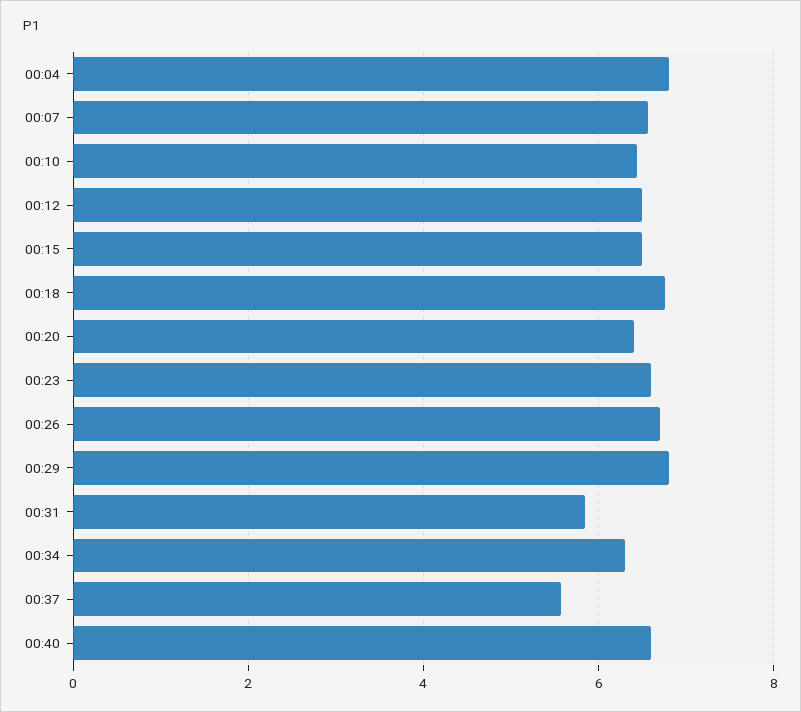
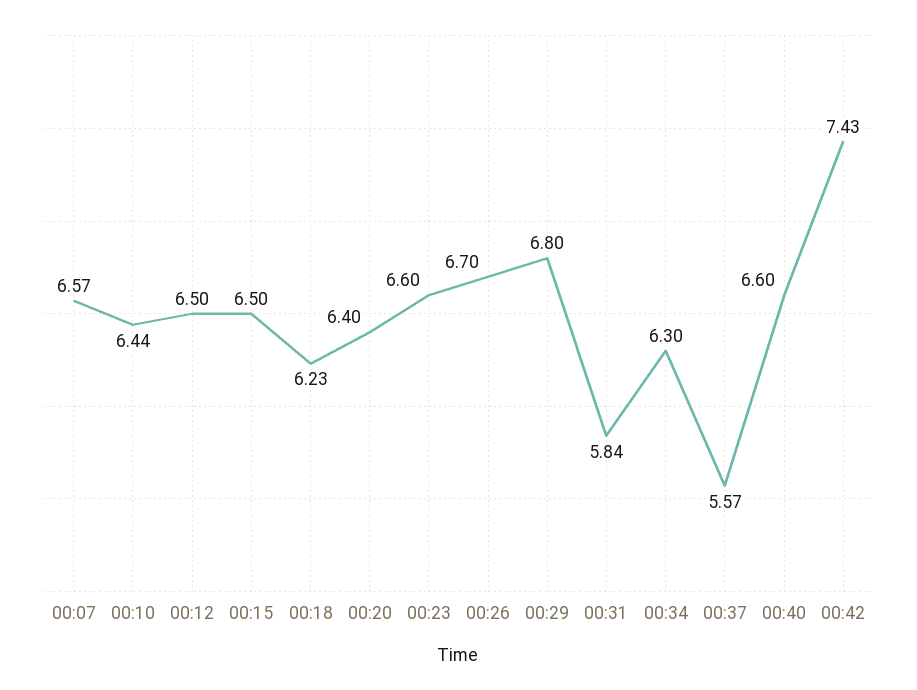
00:04: 6.8 -> none
00:18: 6.8 -> 6.23
00:42: none -> 7.43

